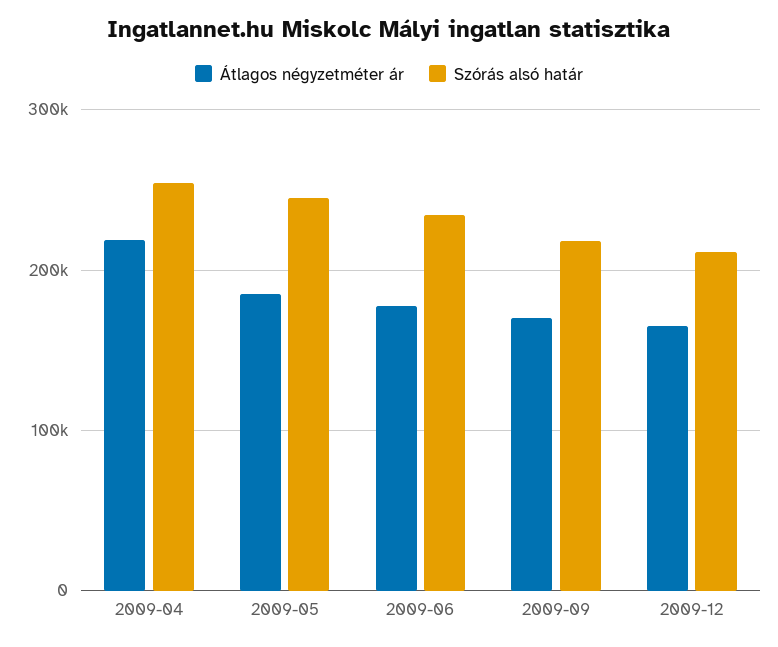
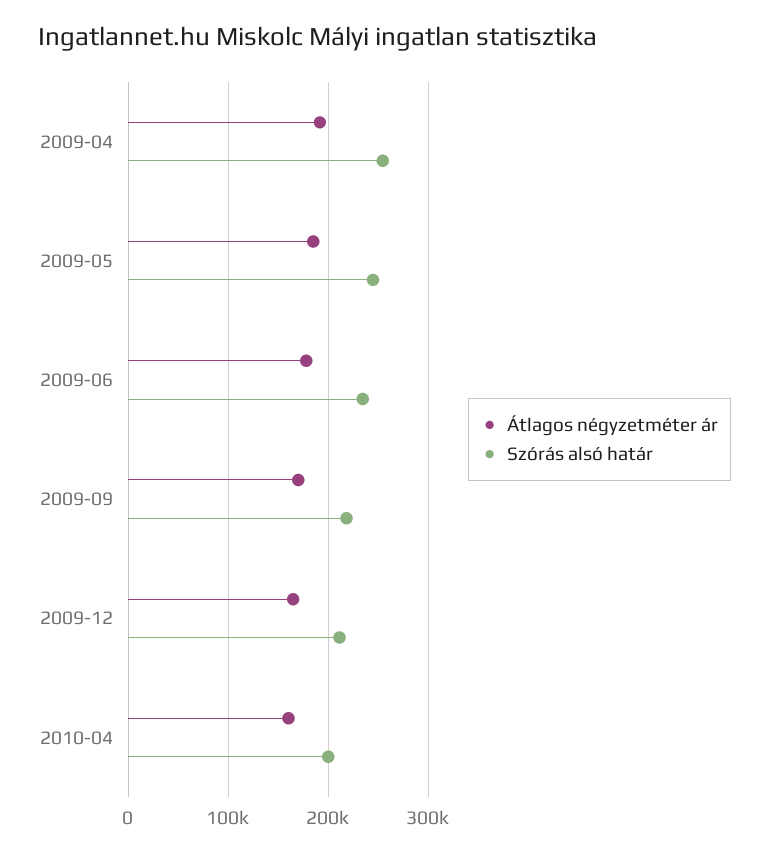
Átlagos négyzetméter ár, 2009-04: 220000 -> 190000
Átlagos négyzetméter ár, 2010-04: none -> 160000
Szórás alsó határ, 2010-04: none -> 200000

